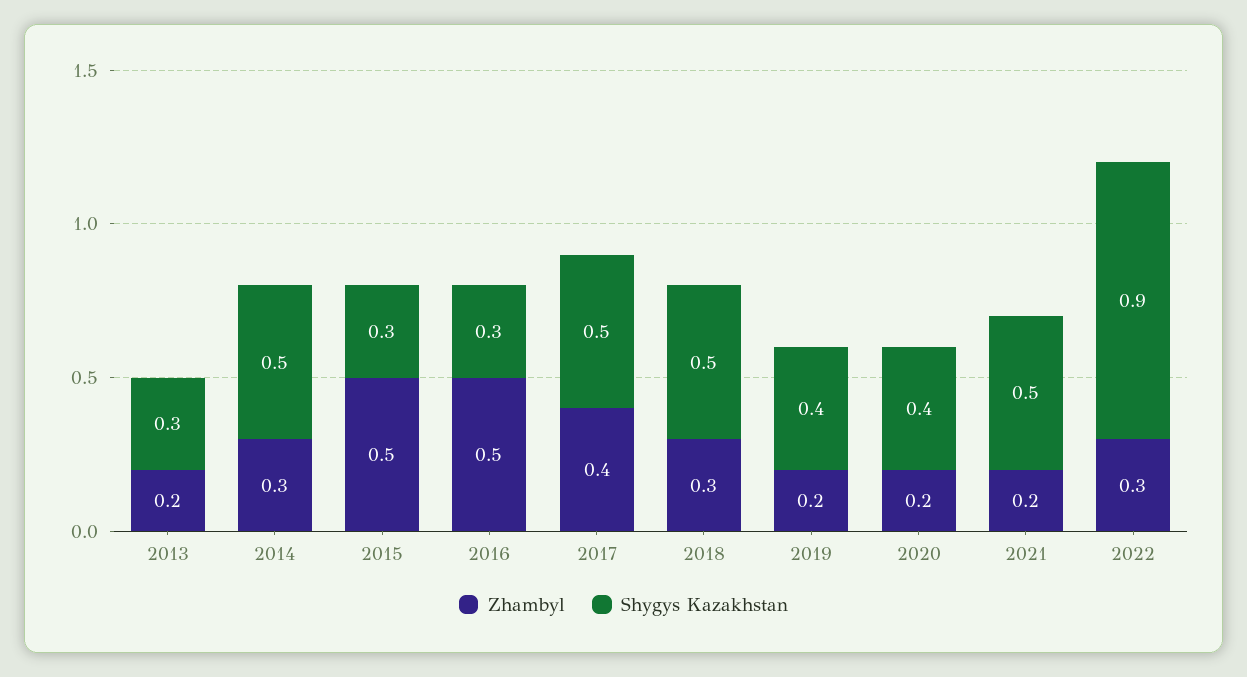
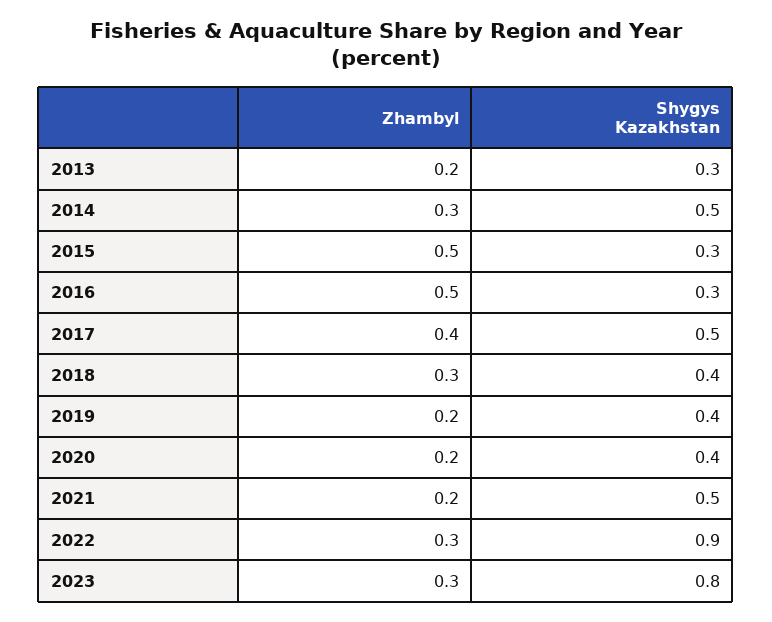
Shygys Kazakhstan, 2018: 0.5 -> 0.4
Zhambyl, 2023: none -> 0.3
Shygys Kazakhstan, 2023: none -> 0.8

